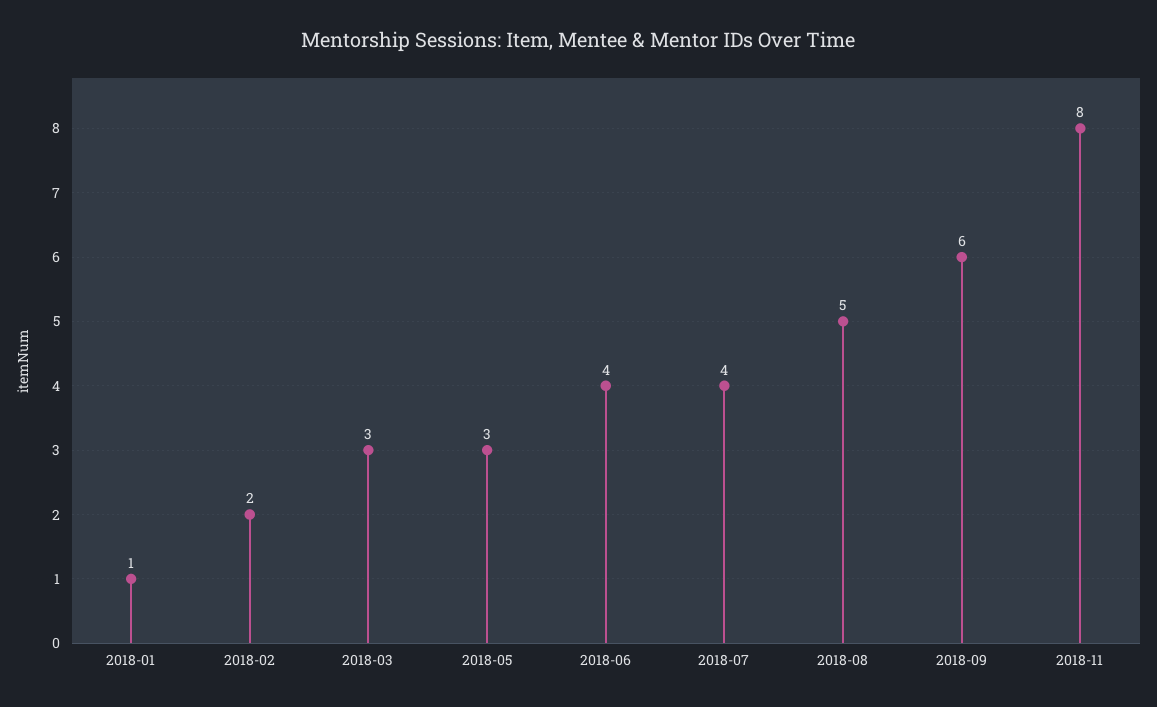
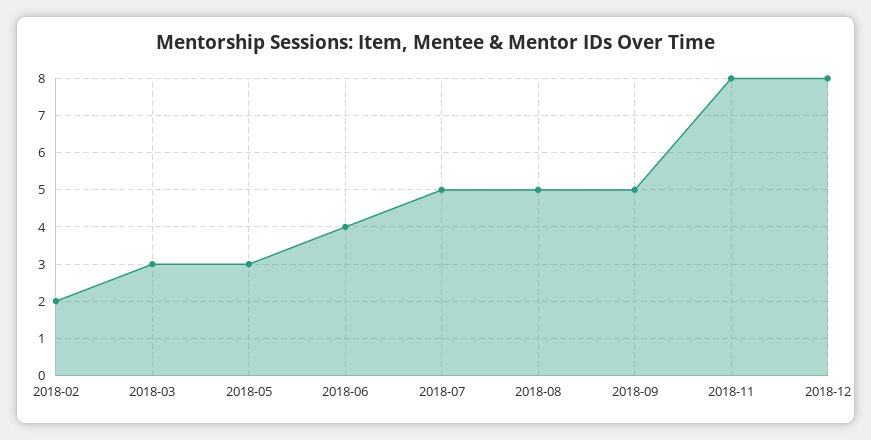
2018-01: 1 -> none
2018-07: 4 -> 5
2018-09: 6 -> 5
2018-12: none -> 8

